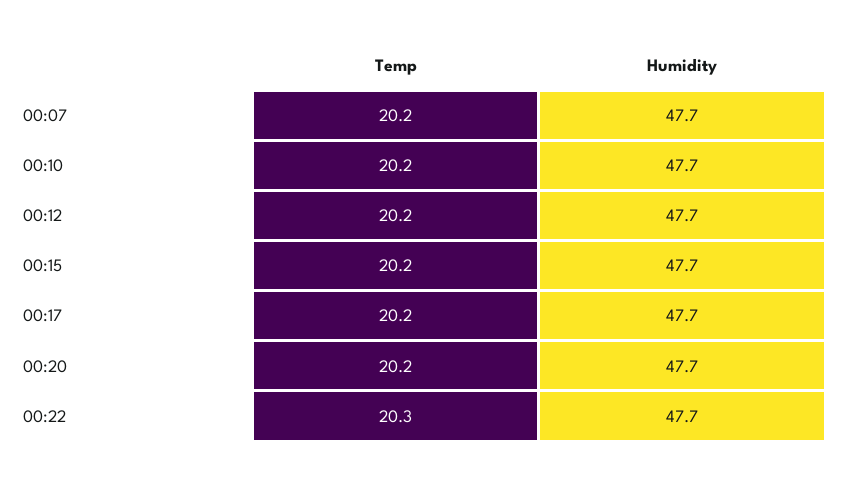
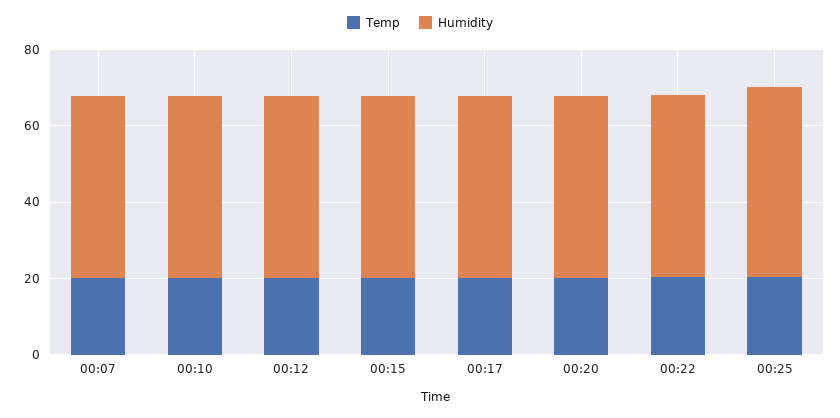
Temp, 00:25: none -> 20
Humidity, 00:25: none -> 50

